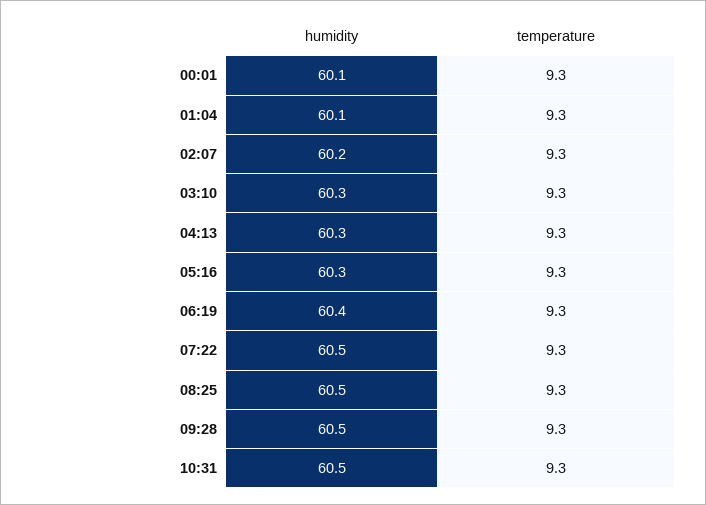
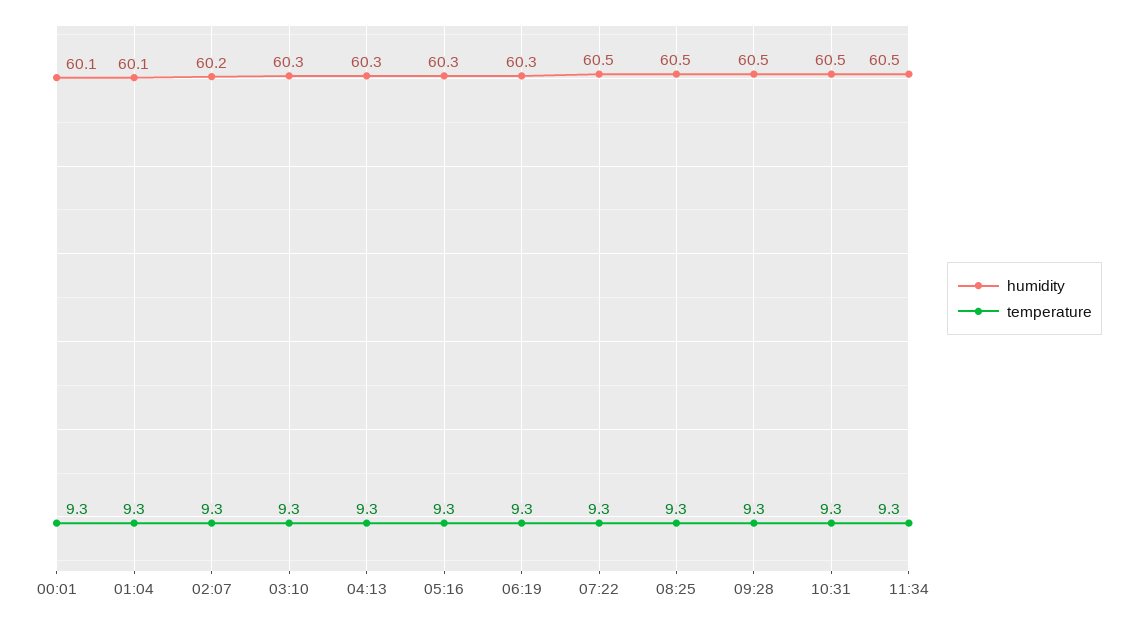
humidity, 06:19: 60.4 -> 60.3
humidity, 11:34: none -> 60.5
temperature, 11:34: none -> 9.3

